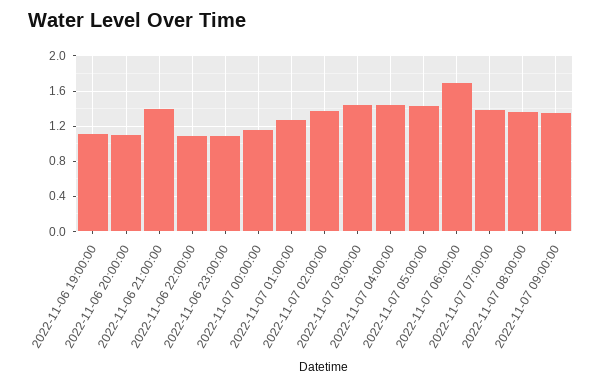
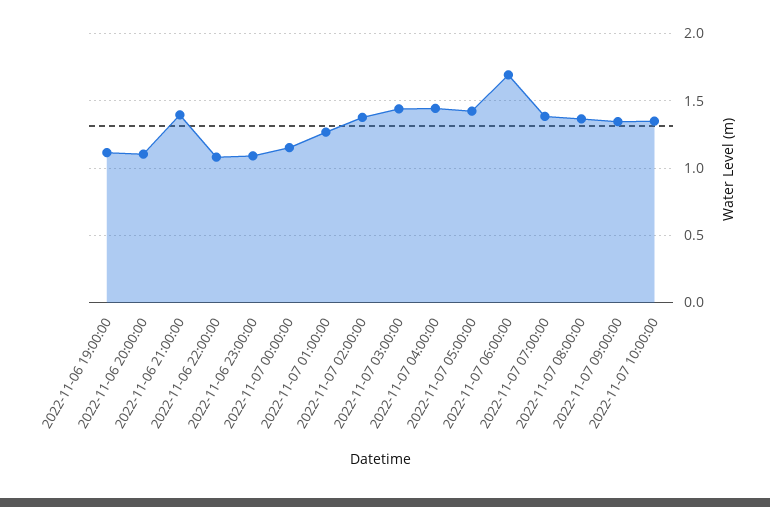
2022-11-07 10:00:00: none -> 1.35

